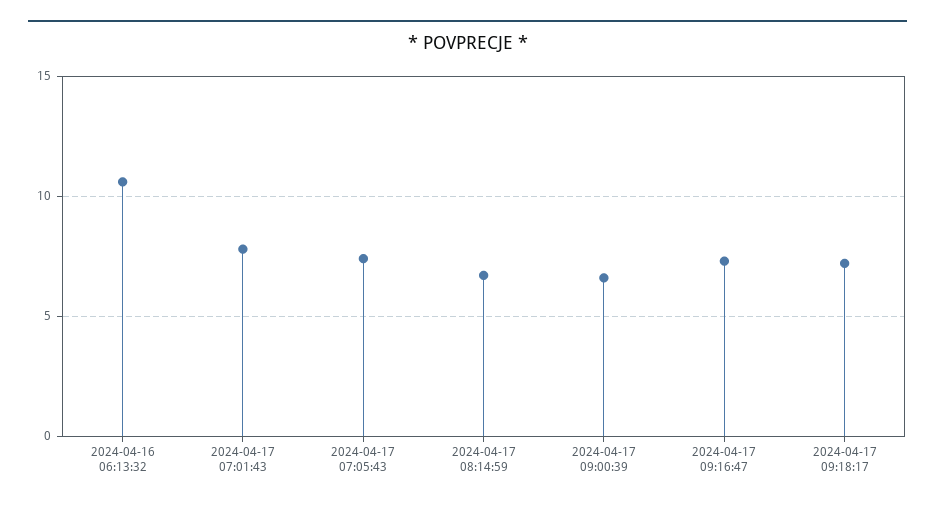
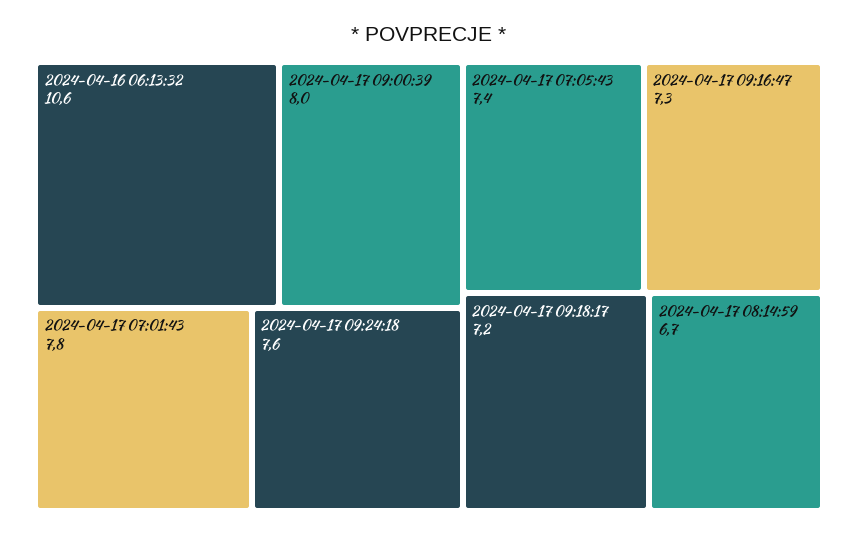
2024-04-17 09:00:39: 6.5 -> 8
2024-04-17 09:24:18: none -> 7.6

